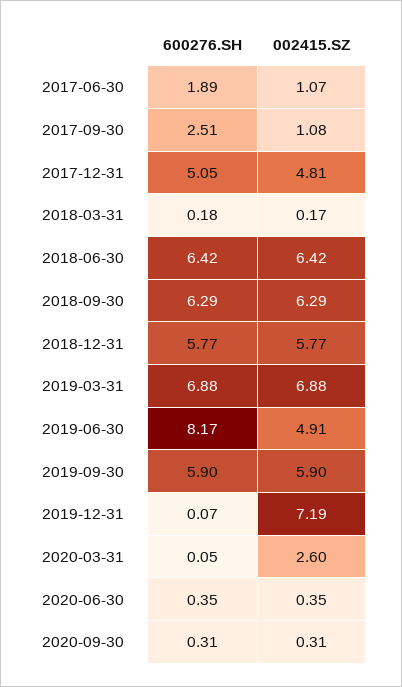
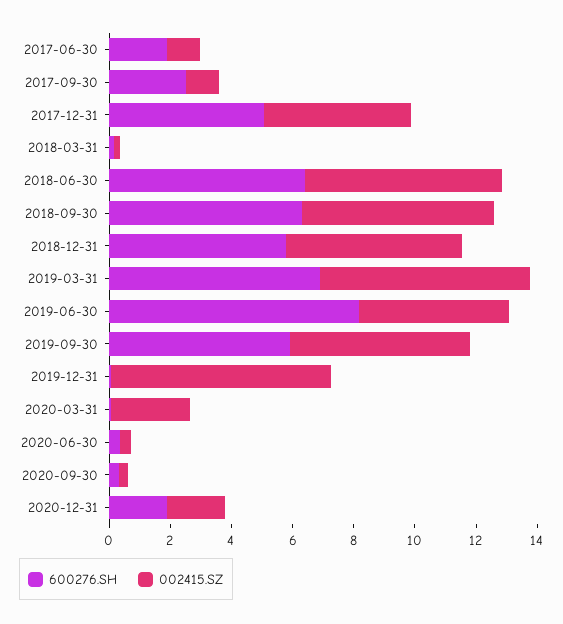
600276.SH, 2020-12-31: none -> 2
002415.SZ, 2020-12-31: none -> 2

